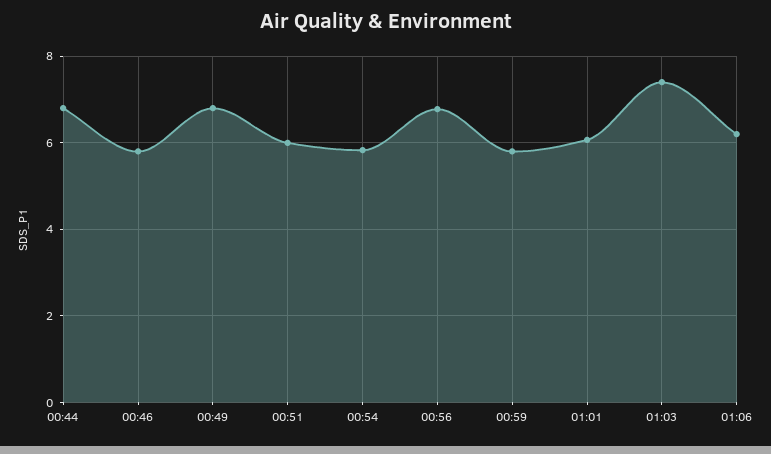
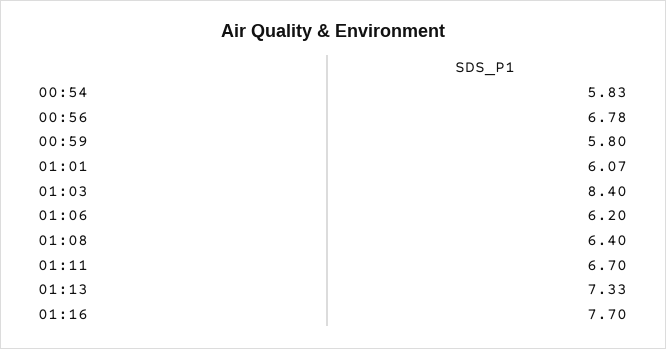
00:44: 6.8 -> none
00:46: 5.8 -> none
00:49: 6.8 -> none
00:51: 6 -> none
01:03: 7.4 -> 8.4
01:08: none -> 6.4
01:11: none -> 6.7
01:13: none -> 7.33
01:16: none -> 7.7

